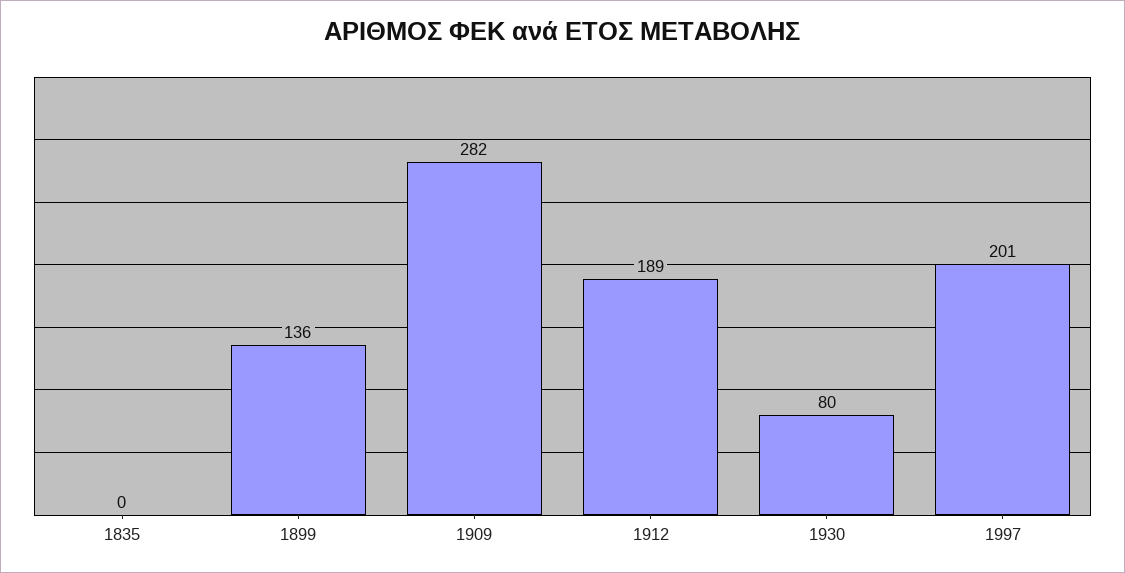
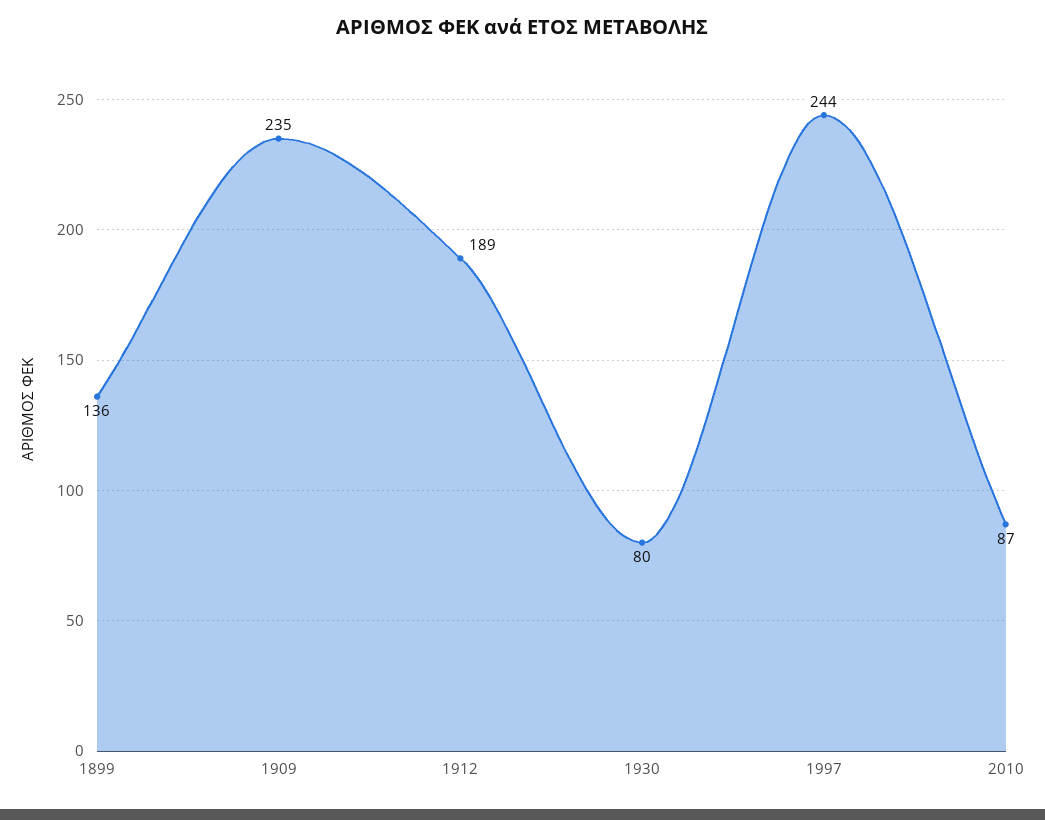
1835: 0 -> none
1909: 282 -> 235
1997: 201 -> 244
2010: none -> 87

